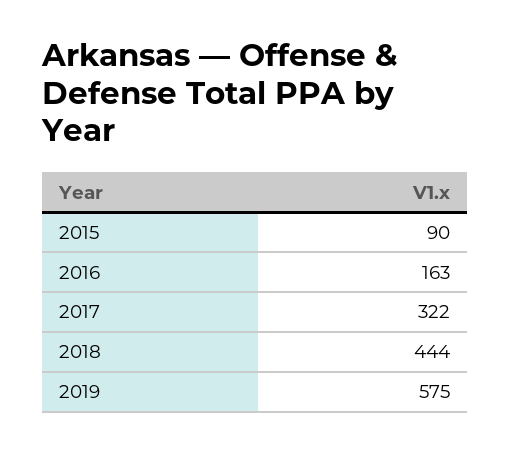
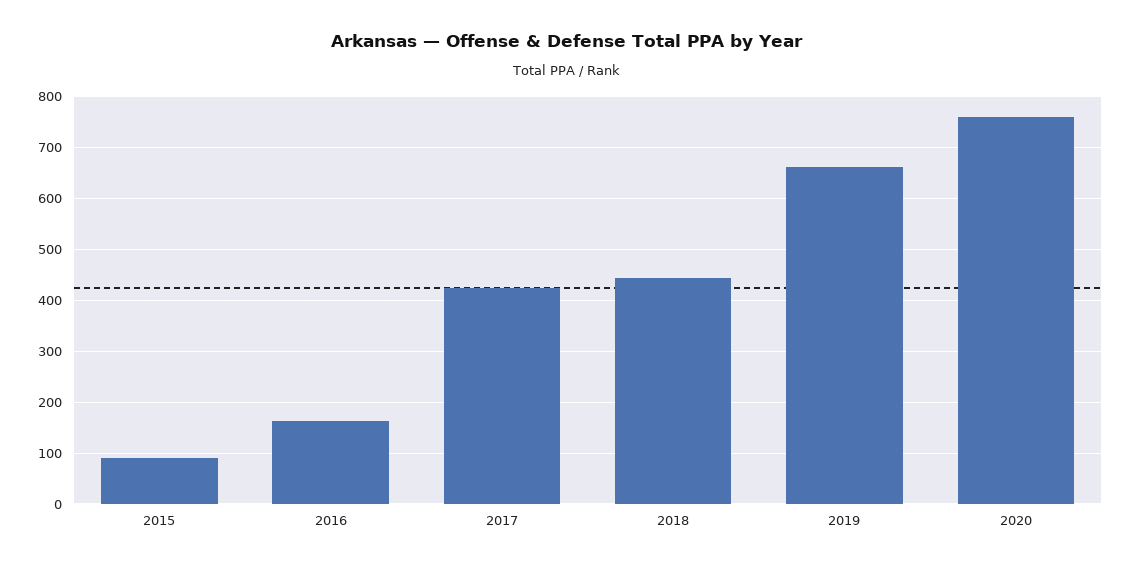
2017: 322 -> 420
2019: 575 -> 660
2020: none -> 760

